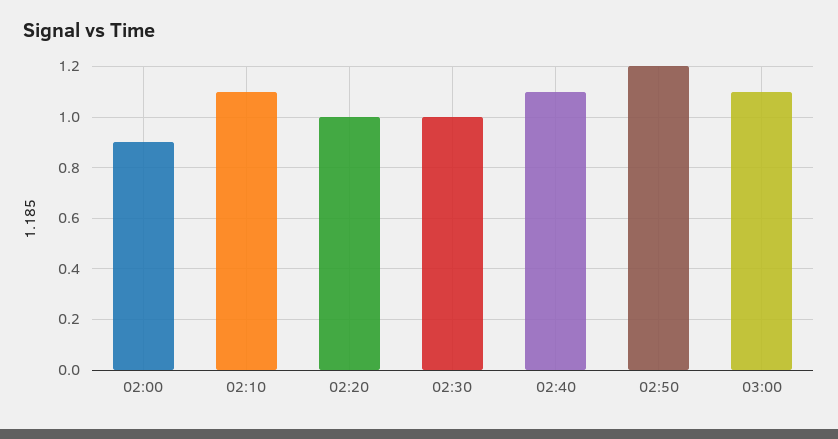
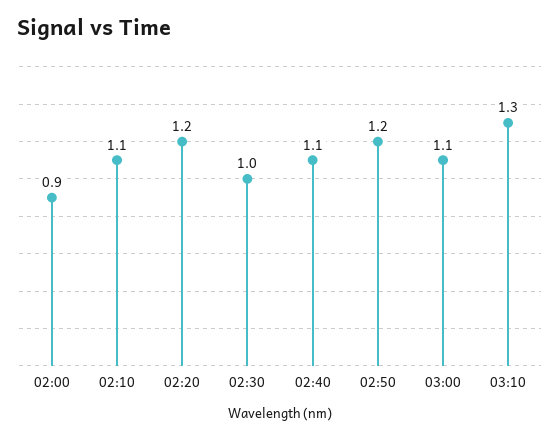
02:20: 1 -> 1.2
03:10: none -> 1.3

